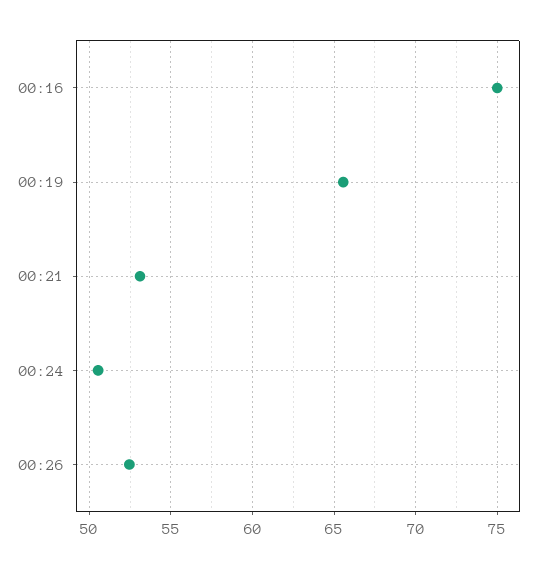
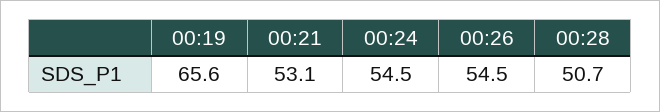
00:16: 75 -> none
00:24: 50.5 -> 54.5
00:26: 52.5 -> 54.5
00:28: none -> 50.7

